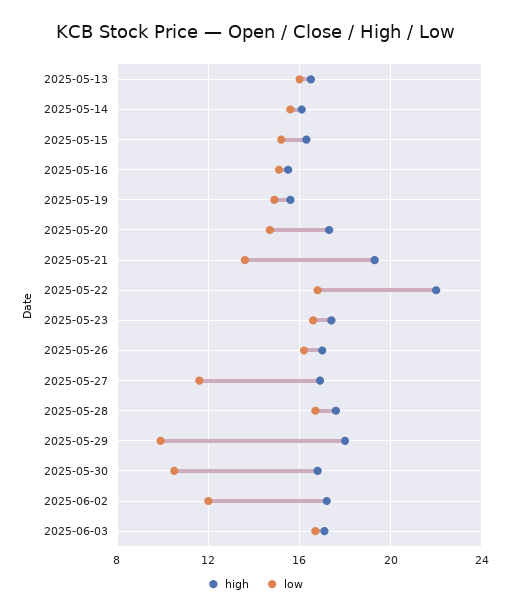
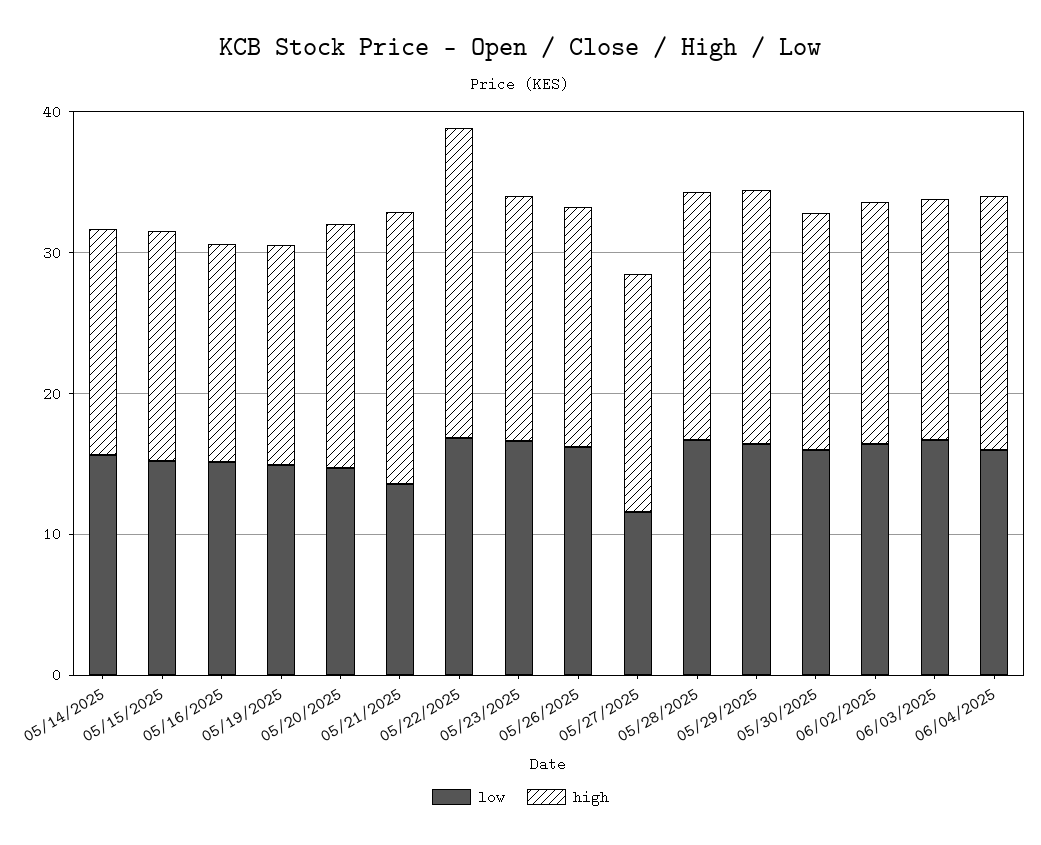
high, 2025-05-13: 16.5 -> none
low, 2025-05-13: 16 -> none
low, 2025-05-29: 10 -> 16
low, 2025-05-30: 10.5 -> 16
low, 2025-06-02: 12 -> 16
low, 06/04/2025: none -> 16
high, 06/04/2025: none -> 18

